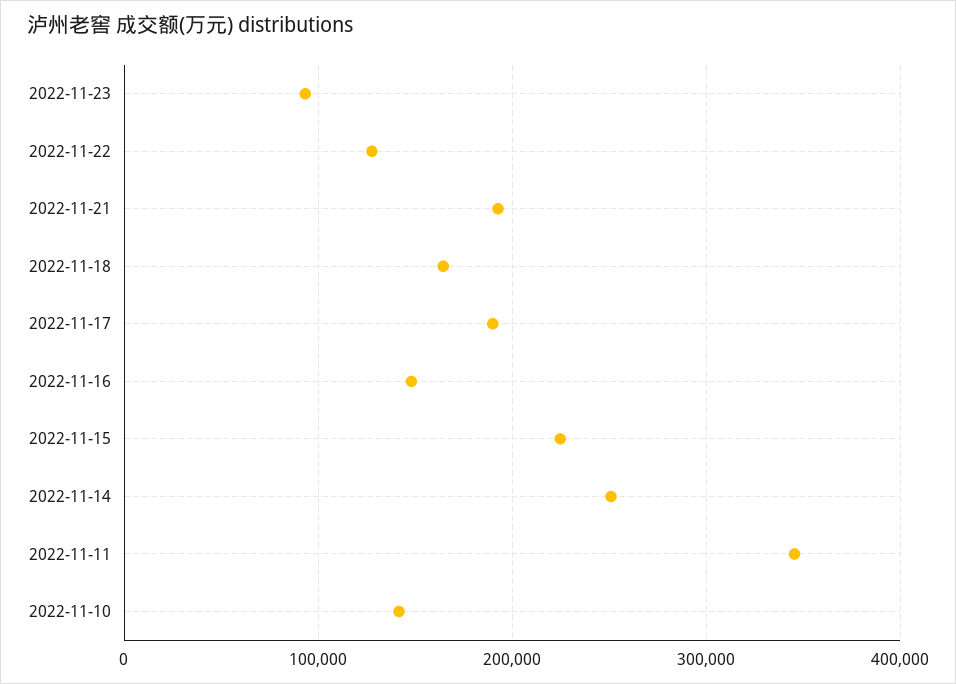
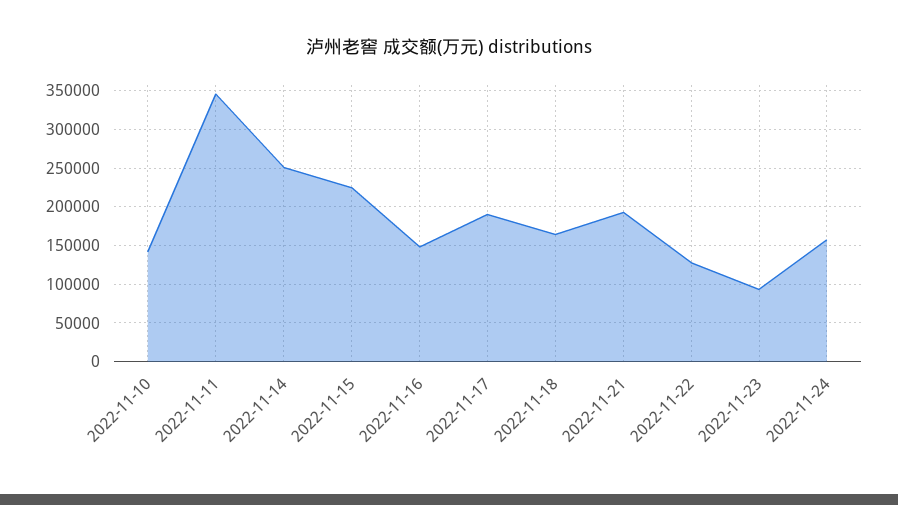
2022-11-24: none -> 160000

